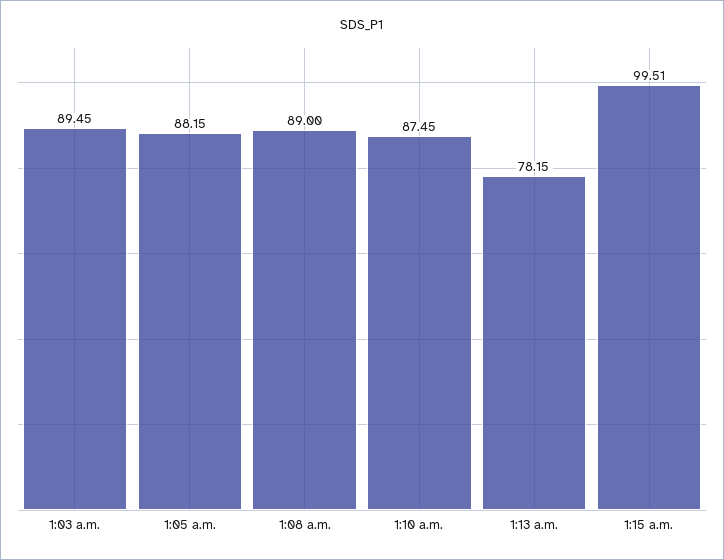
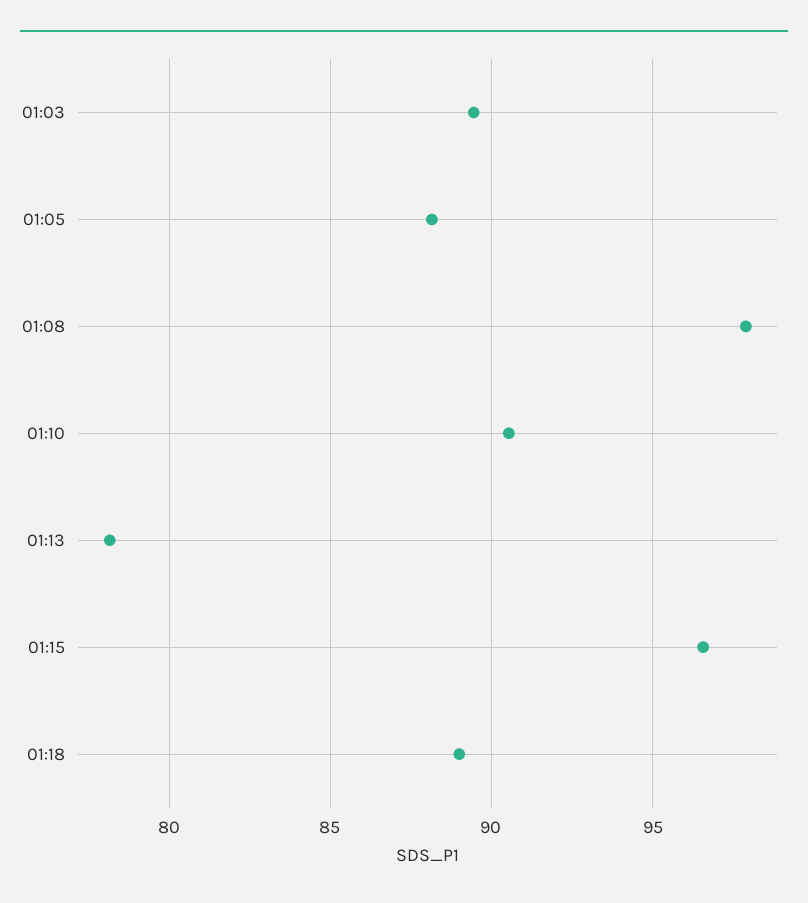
1:08 a.m.: 89 -> 98
1:10 a.m.: 87.45 -> 90.5
1:15 a.m.: 99.51 -> 96.5
01:18: none -> 89

